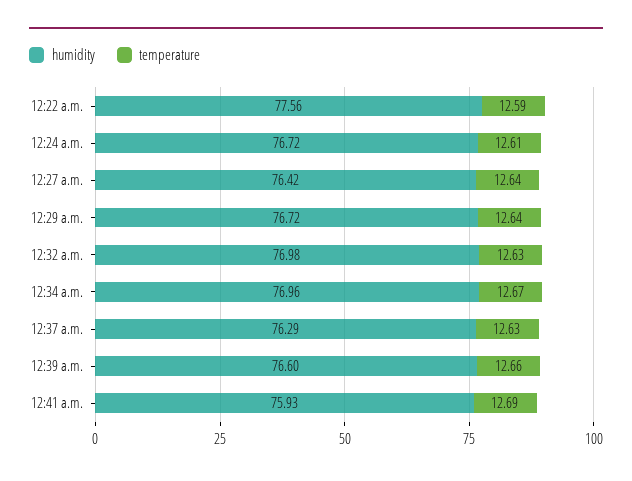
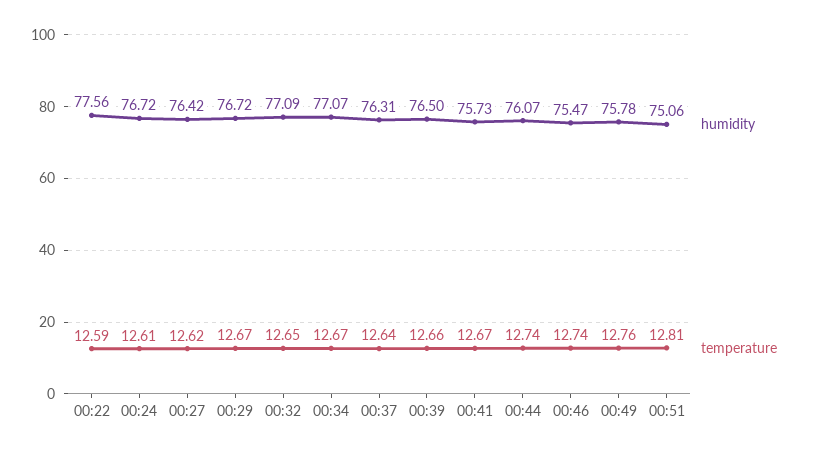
temperature, 12:27 a.m.: 12.64 -> 12.62
temperature, 12:29 a.m.: 12.64 -> 12.67
humidity, 12:32 a.m.: 76.98 -> 77.09
temperature, 12:32 a.m.: 12.63 -> 12.65
humidity, 12:34 a.m.: 76.96 -> 77.07
humidity, 12:37 a.m.: 76.29 -> 76.31
temperature, 12:37 a.m.: 12.63 -> 12.64
humidity, 12:39 a.m.: 76.6 -> 76.5
humidity, 12:41 a.m.: 75.93 -> 75.73
temperature, 12:41 a.m.: 12.69 -> 12.67
humidity, 00:44: none -> 76.07
temperature, 00:44: none -> 12.74
humidity, 00:46: none -> 75.47
temperature, 00:46: none -> 12.74
humidity, 00:49: none -> 75.78
temperature, 00:49: none -> 12.76
humidity, 00:51: none -> 75.06
temperature, 00:51: none -> 12.81

